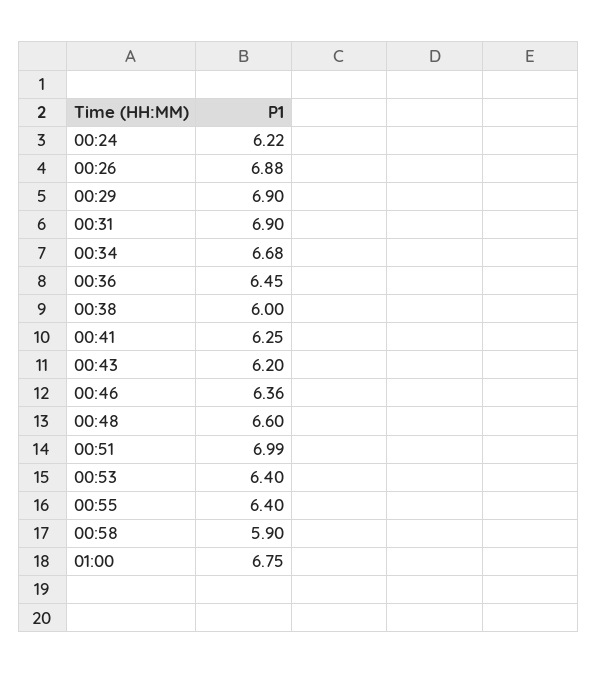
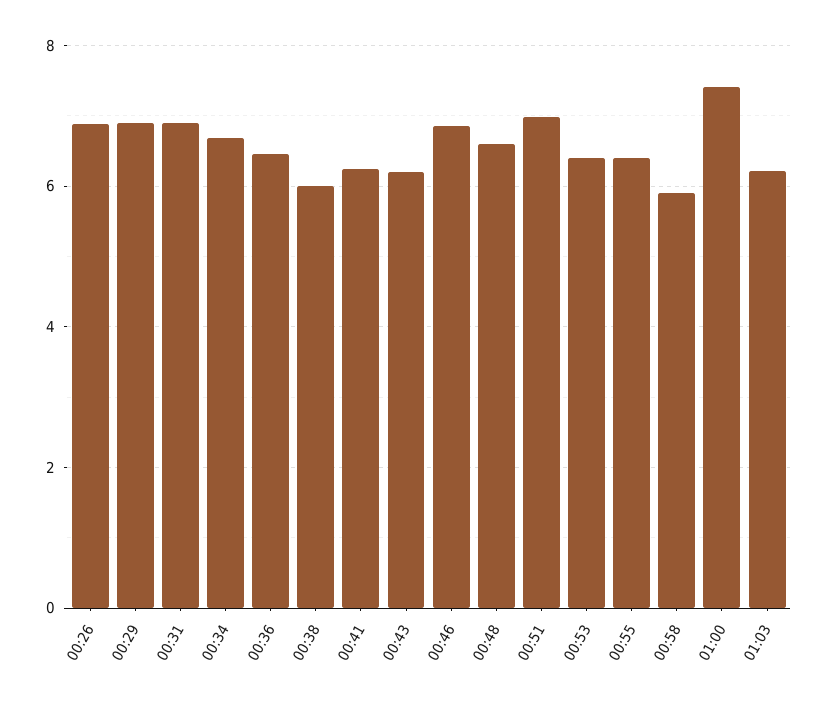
00:24: 6.22 -> none
00:46: 6.36 -> 6.8
01:00: 6.75 -> 7.4
01:03: none -> 6.2

